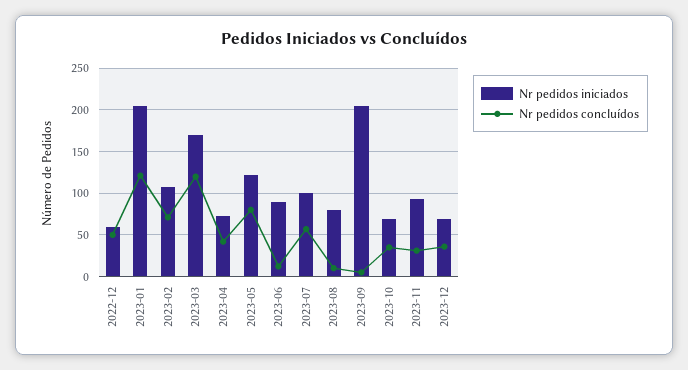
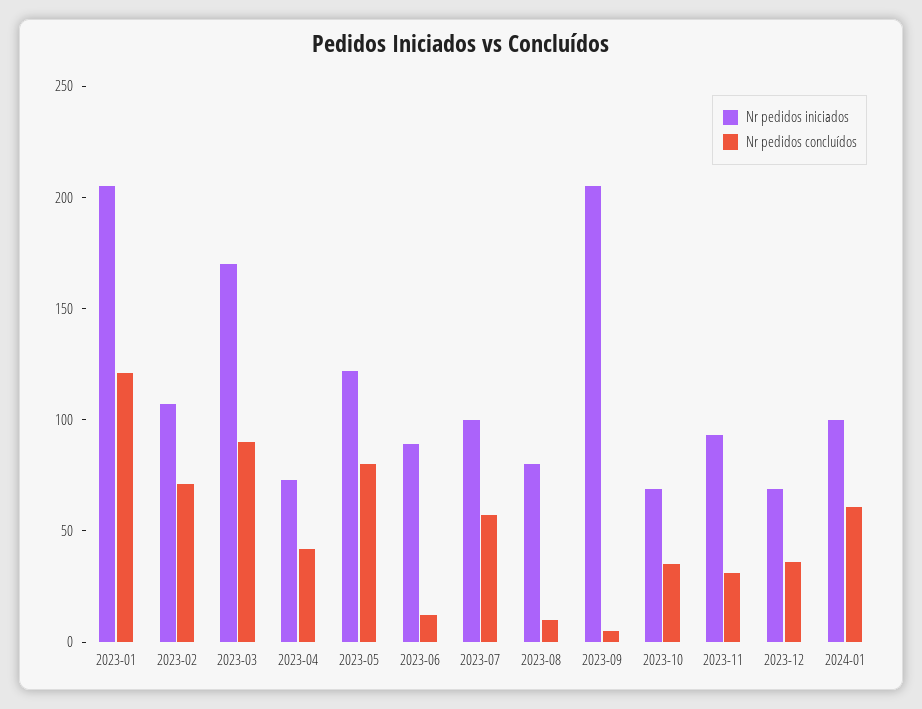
Nr pedidos iniciados, 2022-12: 60 -> none
Nr pedidos concluídos, 2022-12: 50 -> none
Nr pedidos concluídos, 2023-03: 120 -> 90
Nr pedidos iniciados, 2024-01: none -> 100
Nr pedidos concluídos, 2024-01: none -> 60

